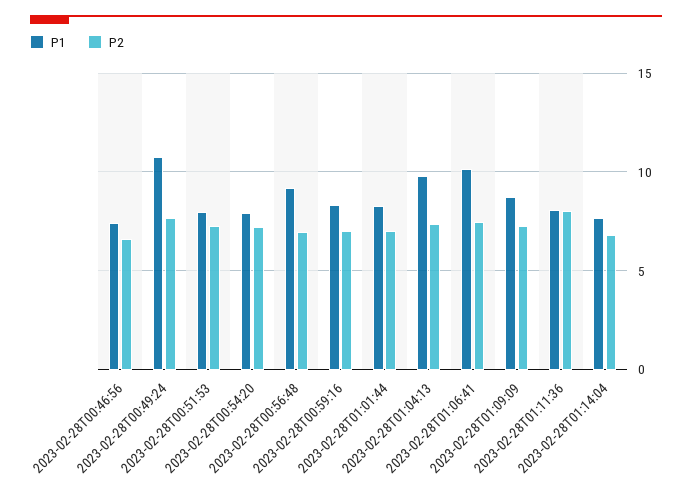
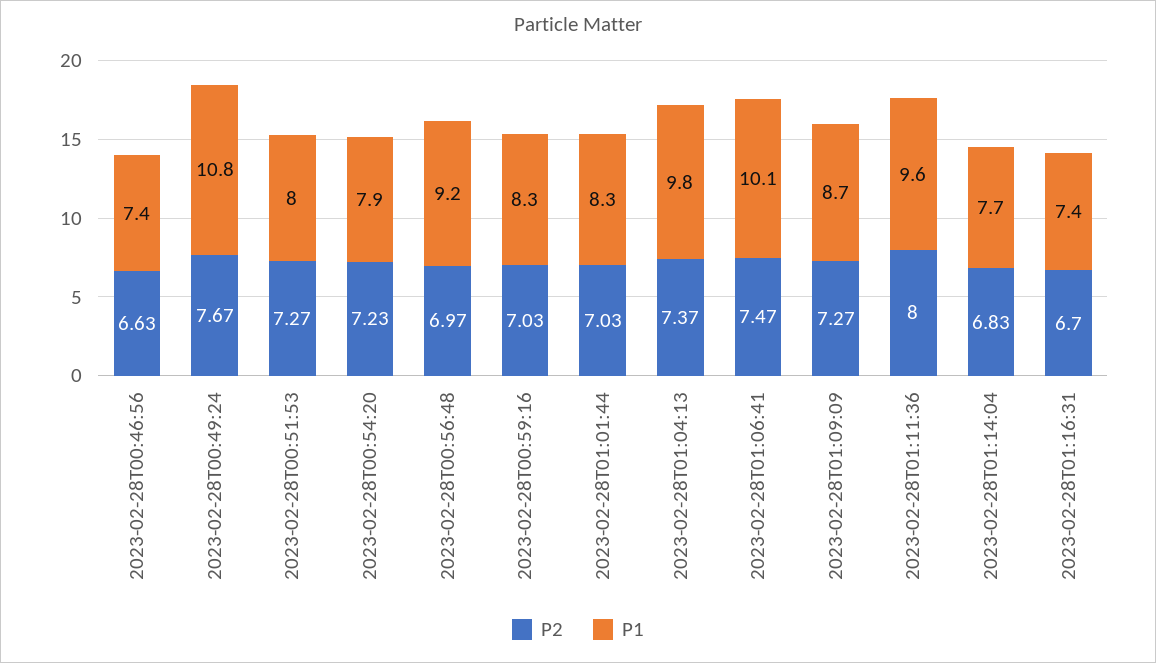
P1, 2023-02-28T01:11:36: 8 -> 9.6
P2, 2023-02-28T01:16:31: none -> 6.7
P1, 2023-02-28T01:16:31: none -> 7.4

